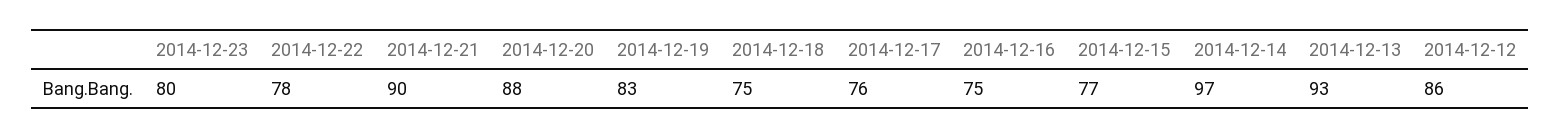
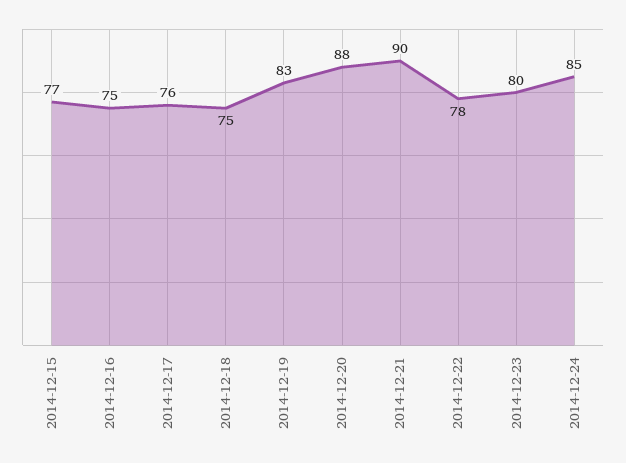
2014-12-14: 97 -> none
2014-12-13: 93 -> none
2014-12-12: 86 -> none
2014-12-24: none -> 85

